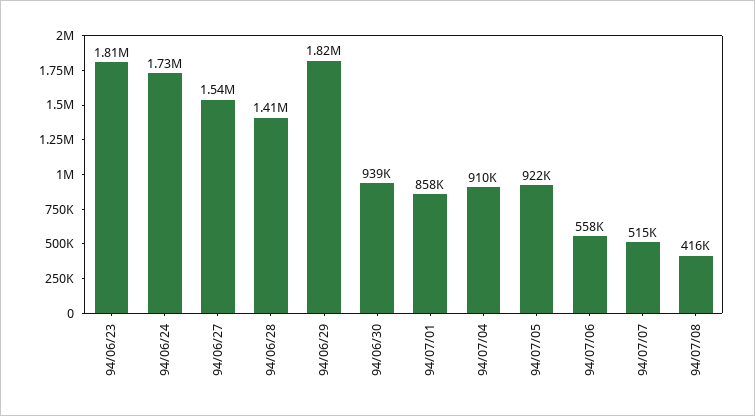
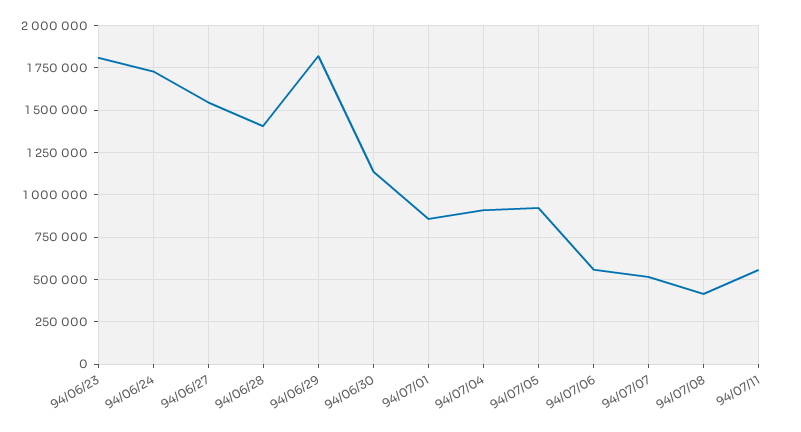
94/06/30: 939000 -> 1150000
94/07/11: none -> 550000

